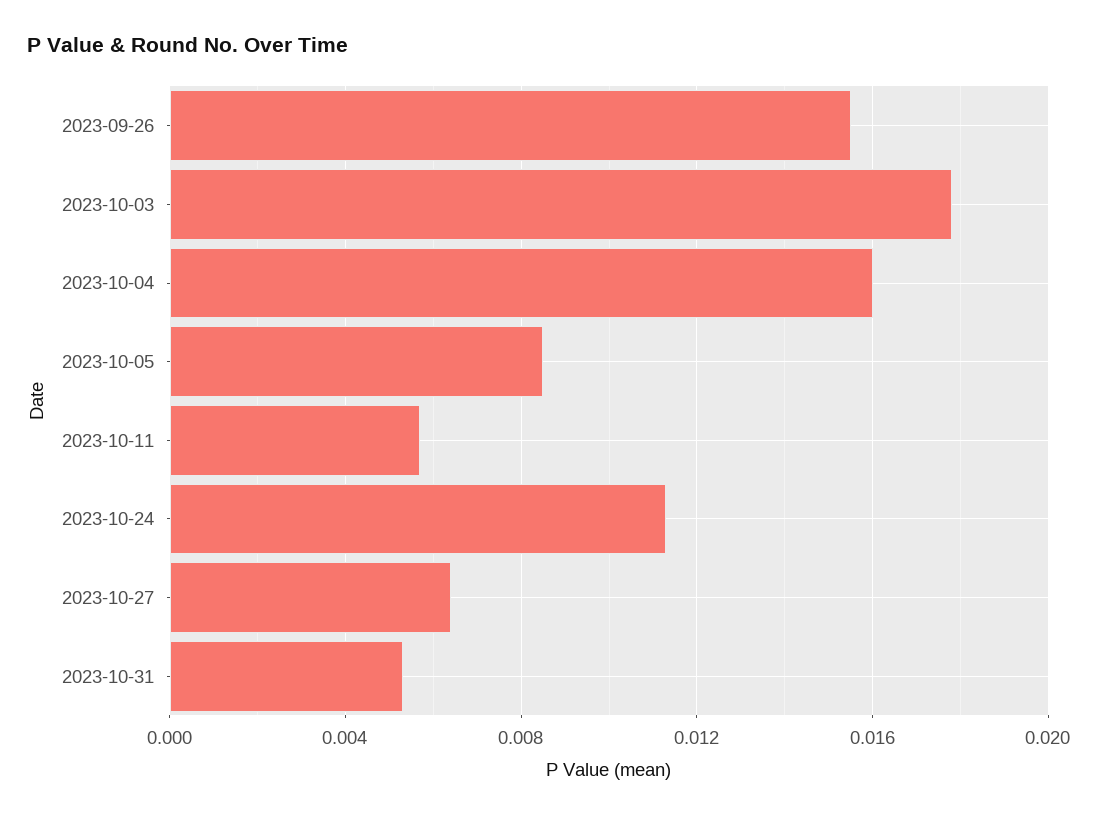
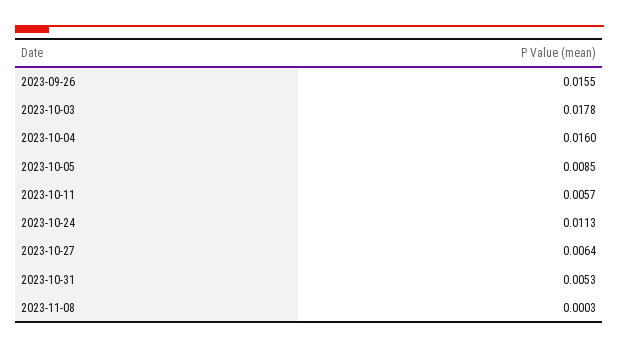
2023-11-08: none -> 0.0003

